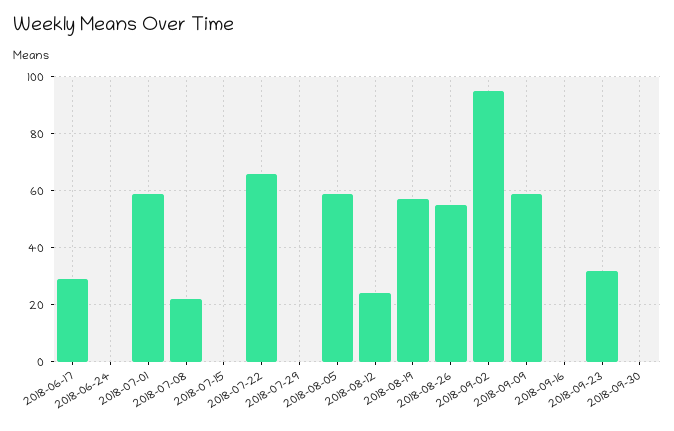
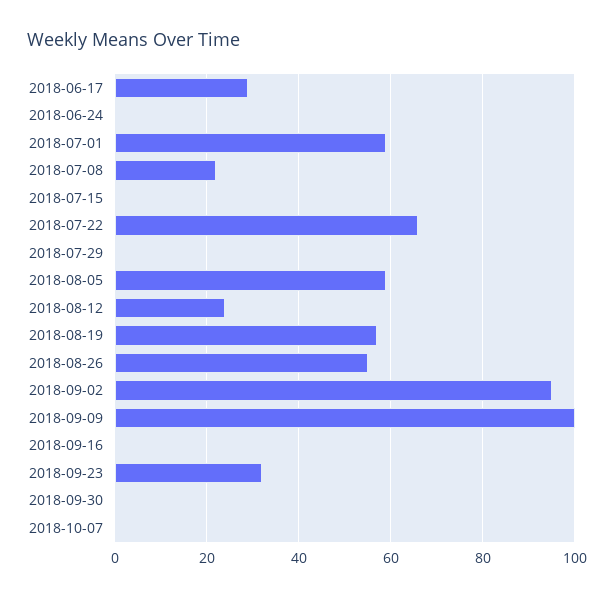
2018-09-09: 60 -> 100
2018-10-07: none -> 0

